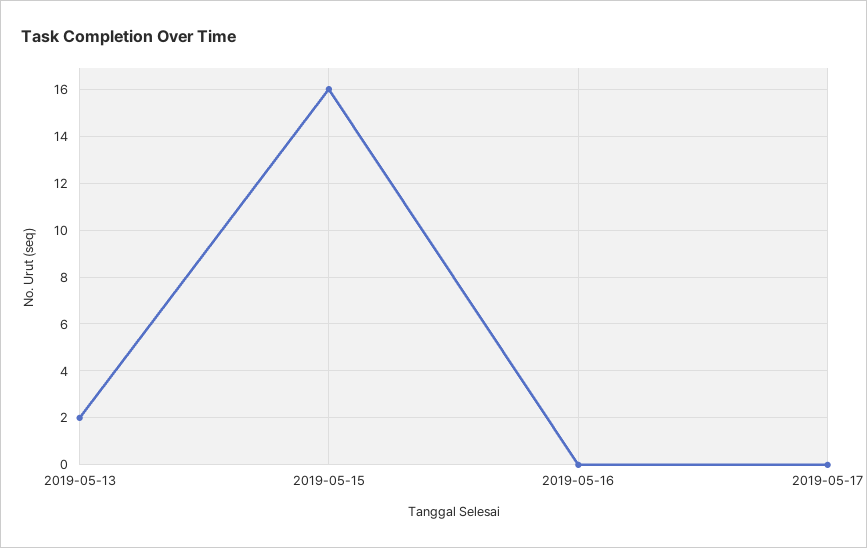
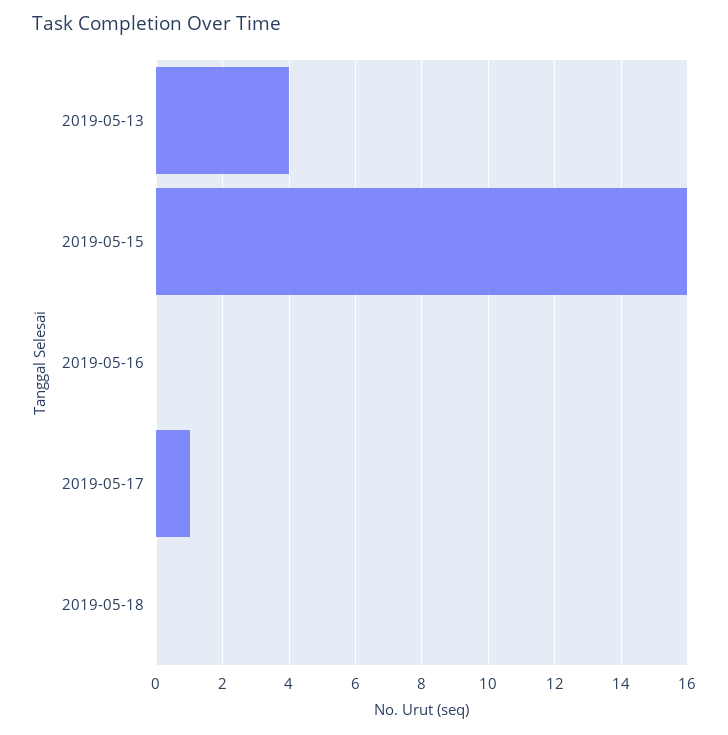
2019-05-13: 2 -> 4
2019-05-17: 0 -> 1
2019-05-18: none -> 0

